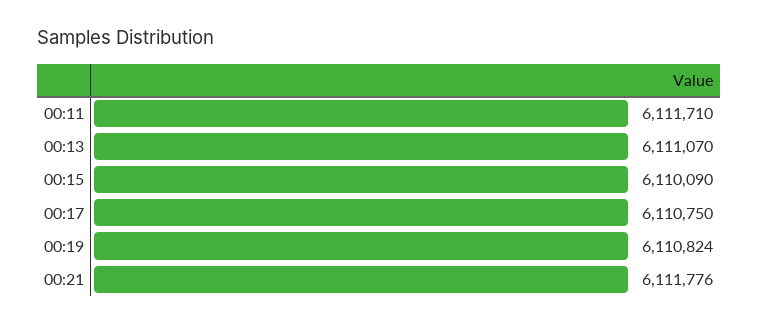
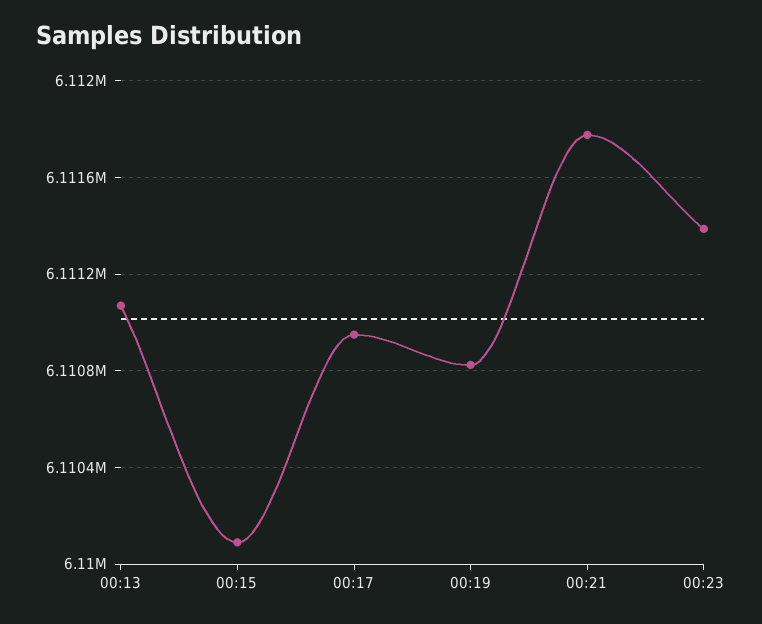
00:11: 6111710 -> none
00:17: 6110750 -> 6110950
00:23: none -> 6111400

